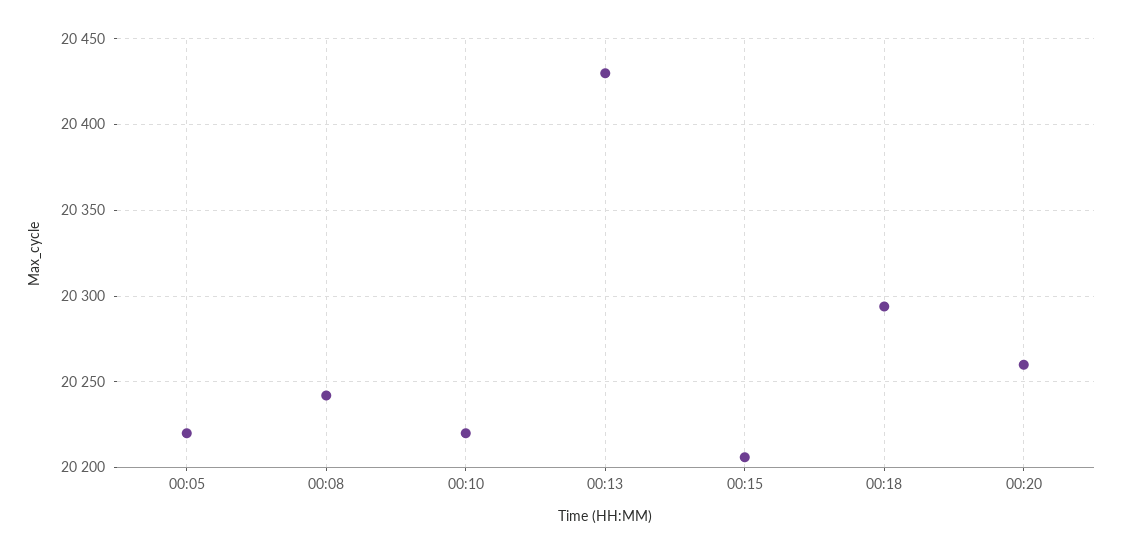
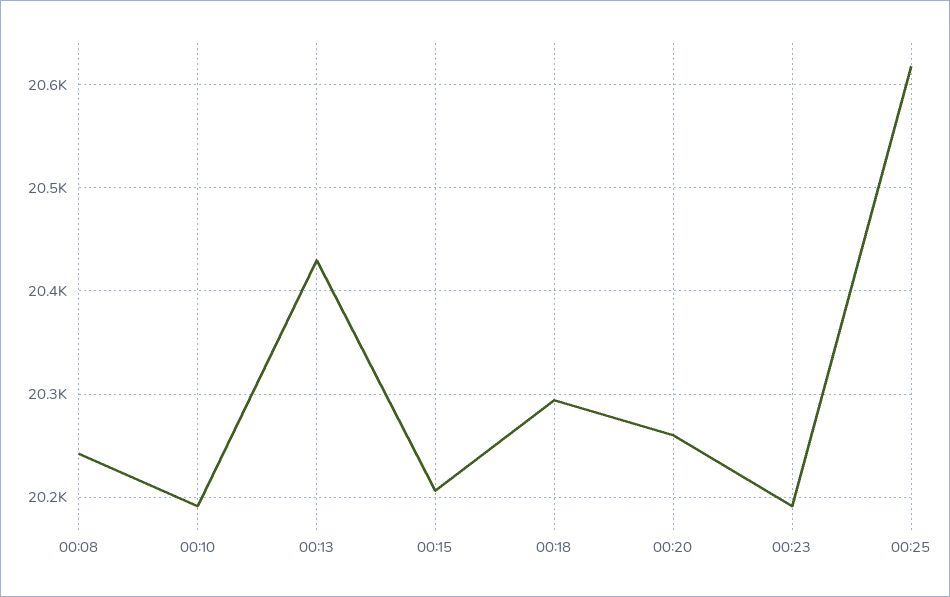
00:05: 20220 -> none
00:10: 20220 -> 20190
00:23: none -> 20190
00:25: none -> 20620

